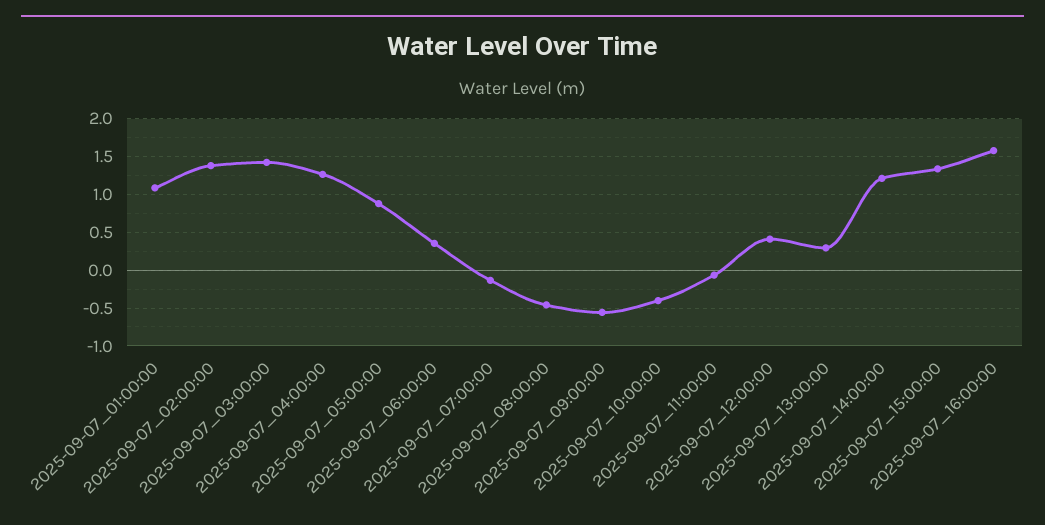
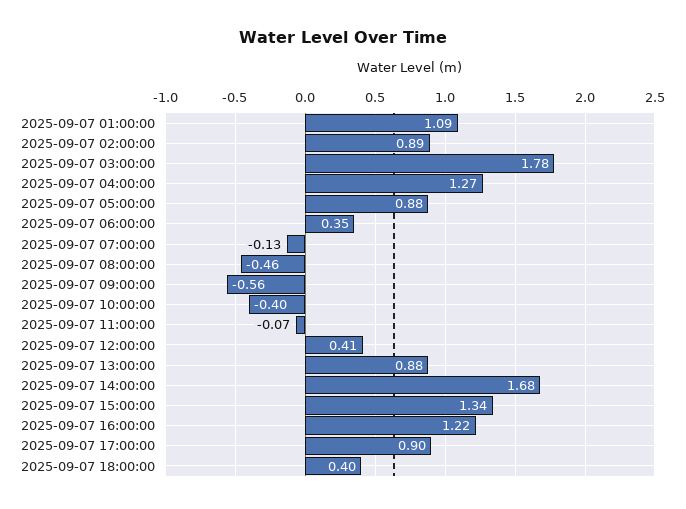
2025-09-07_02:00:00: 1.4 -> 0.89
2025-09-07_03:00:00: 1.4 -> 1.78
2025-09-07_13:00:00: 0.3 -> 0.88
2025-09-07_14:00:00: 1.2 -> 1.68
2025-09-07_16:00:00: 1.6 -> 1.22
2025-09-07 17:00:00: none -> 0.9
2025-09-07 18:00:00: none -> 0.4

